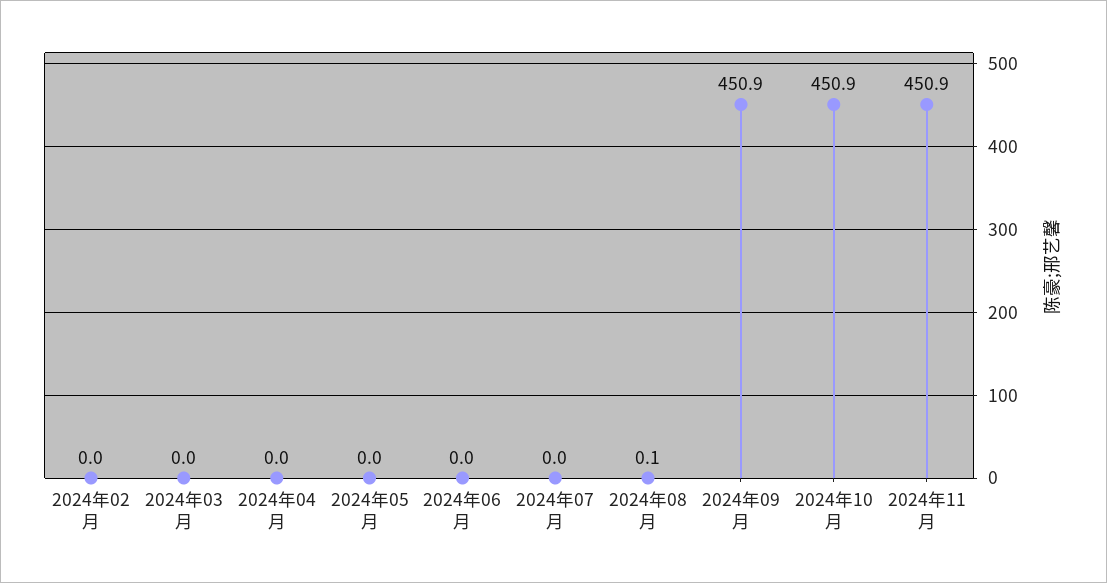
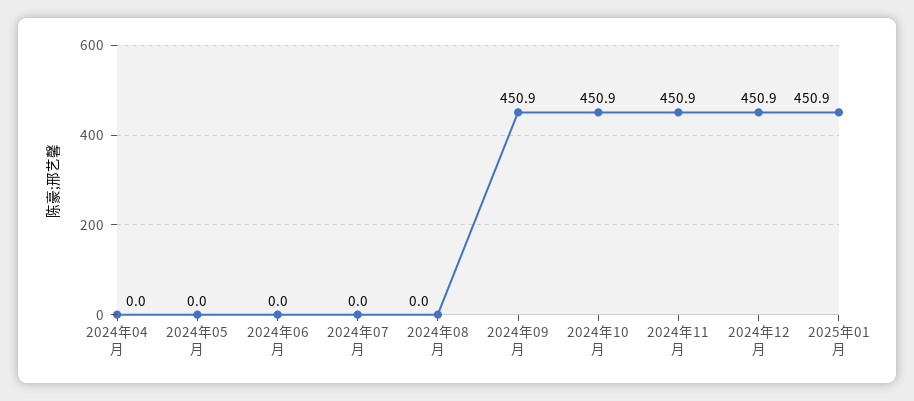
2024年02月: 0 -> none
2024年03月: 0 -> none
2024年08月: 0.1 -> 0
2024年12月: none -> 450.9
2025年01月: none -> 450.9

